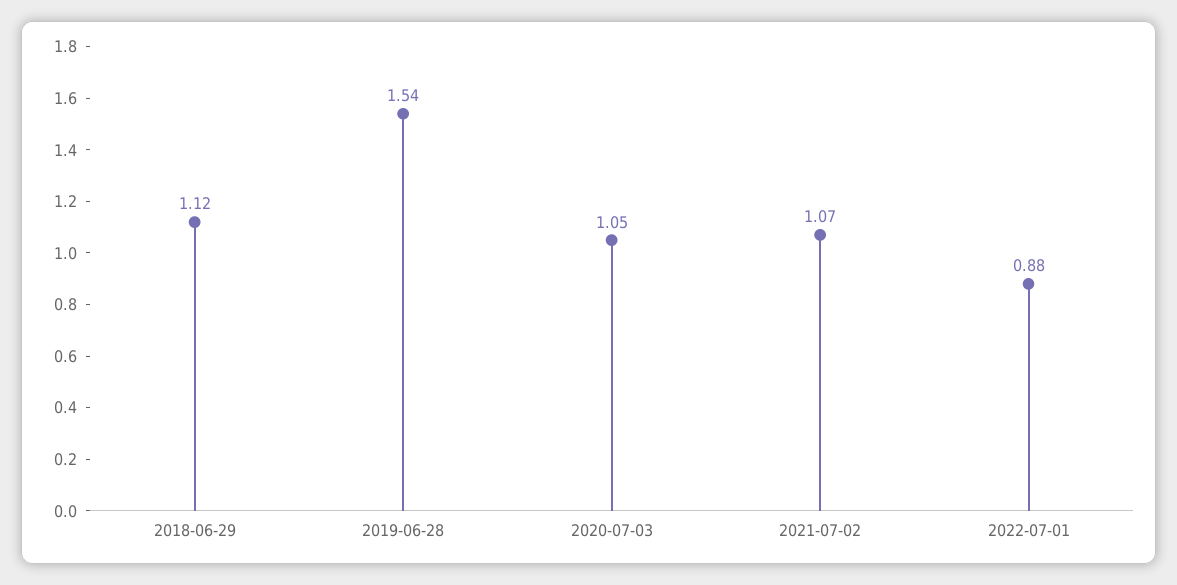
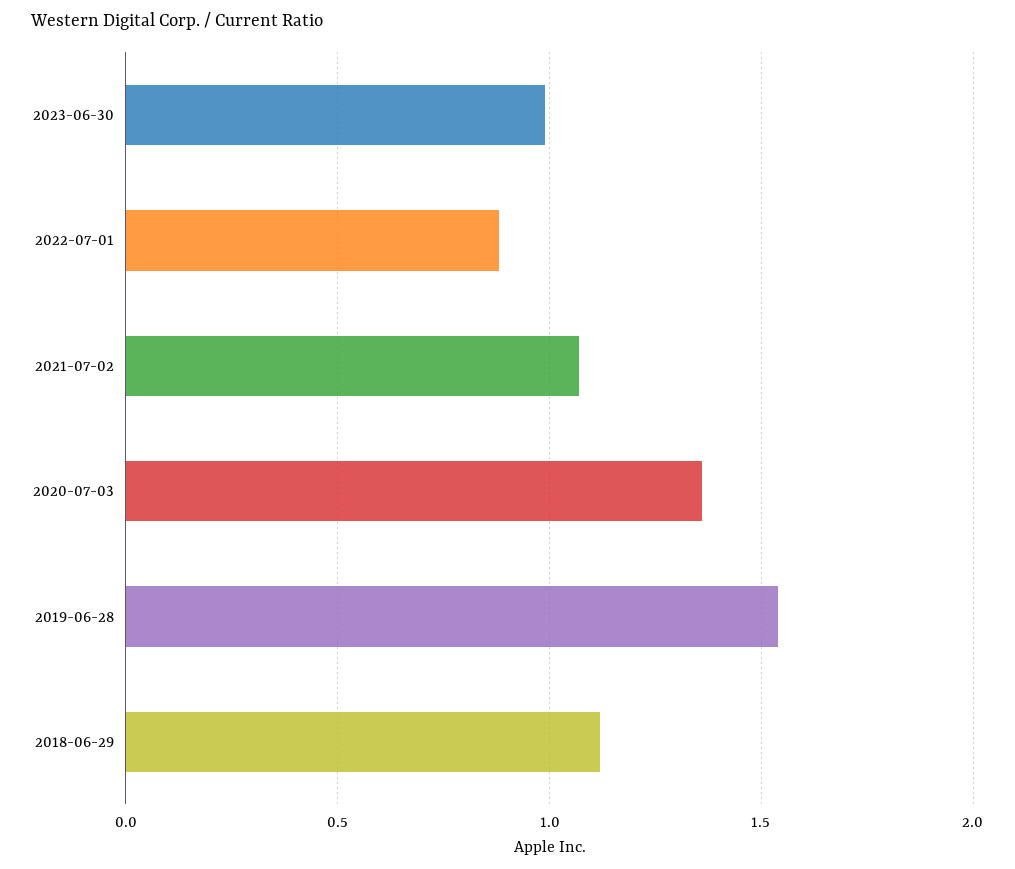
2020-07-03: 1.05 -> 1.35
2023-06-30: none -> 1

